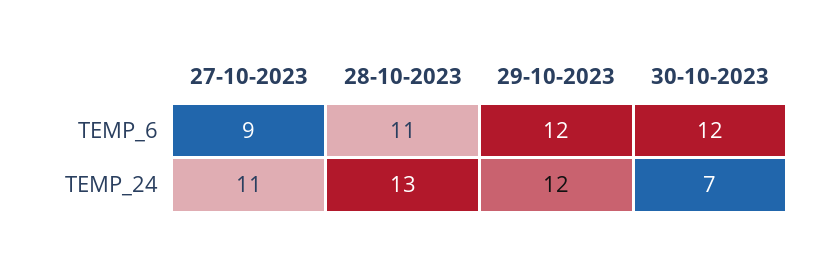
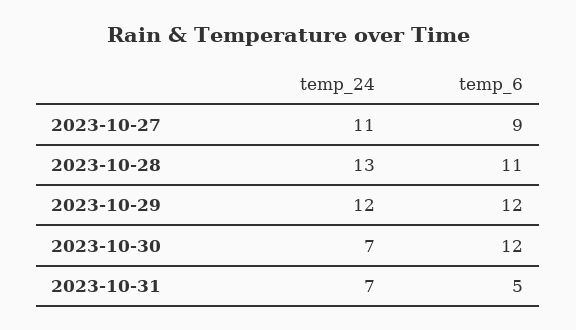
2023-10-31, TEMP_24: none -> 7
2023-10-31, TEMP_6: none -> 5

